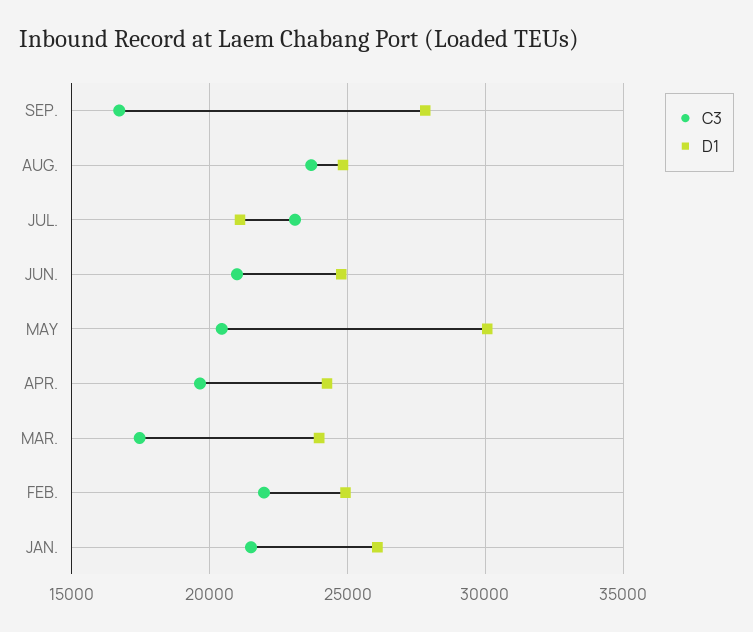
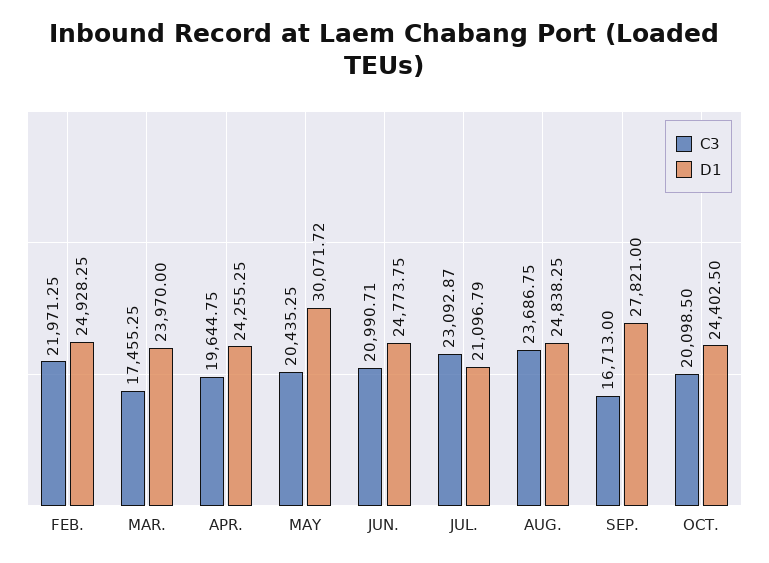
C3, JAN.: 21500 -> none
D1, JAN.: 26000 -> none
C3, OCT.: none -> 20098.5
D1, OCT.: none -> 24402.5

